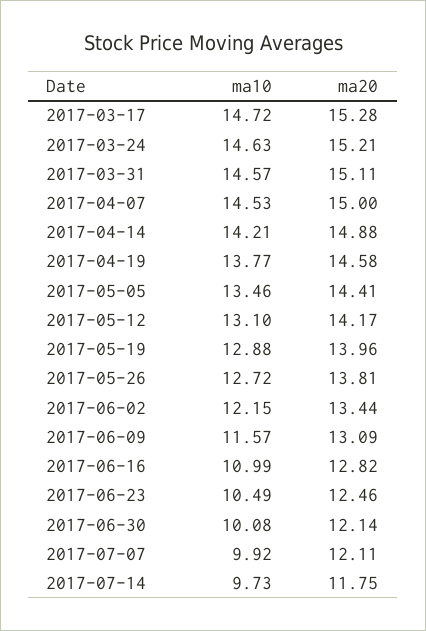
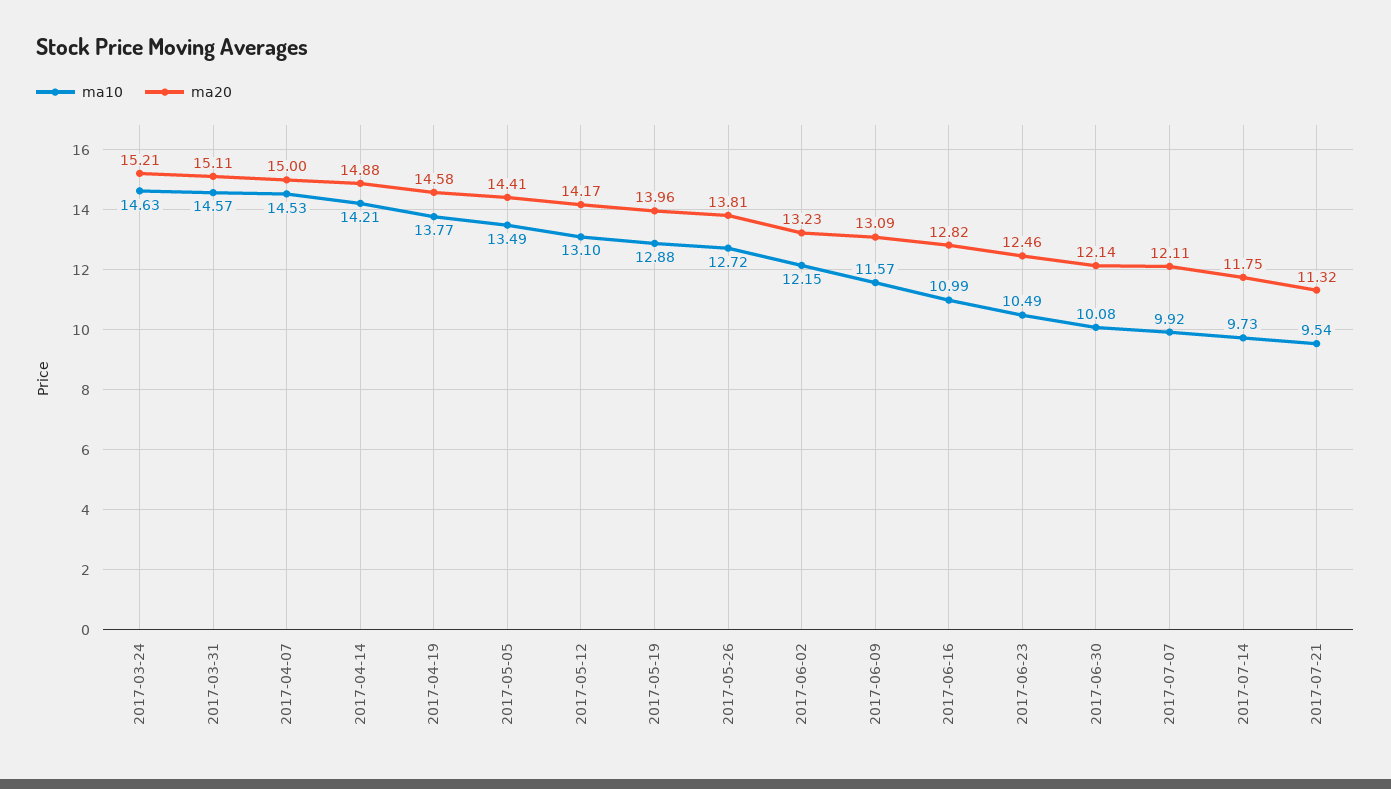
ma10, 2017-03-17: 14.72 -> none
ma20, 2017-03-17: 15.28 -> none
ma10, 2017-05-05: 13.46 -> 13.49
ma20, 2017-06-02: 13.44 -> 13.23
ma10, 2017-07-21: none -> 9.54
ma20, 2017-07-21: none -> 11.32

